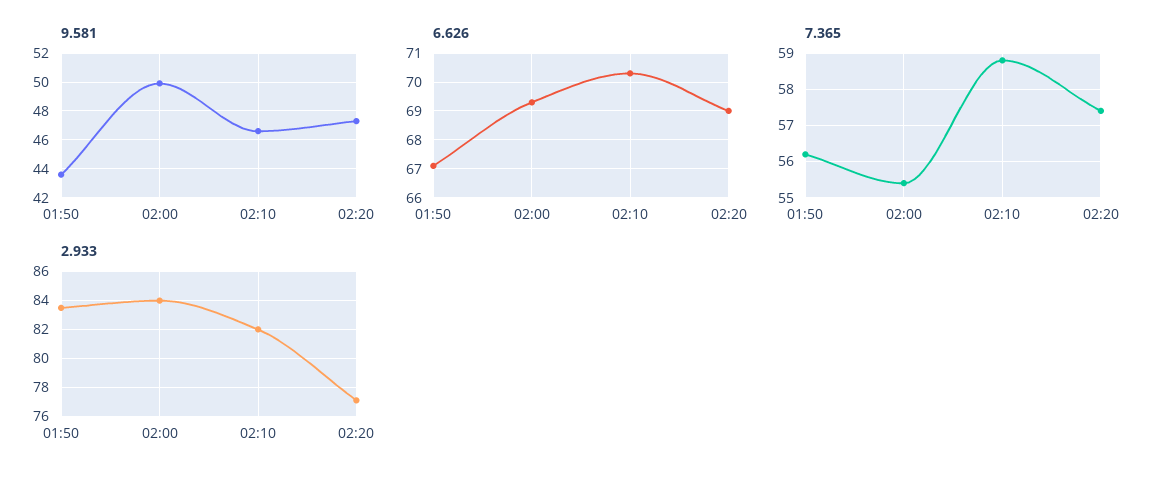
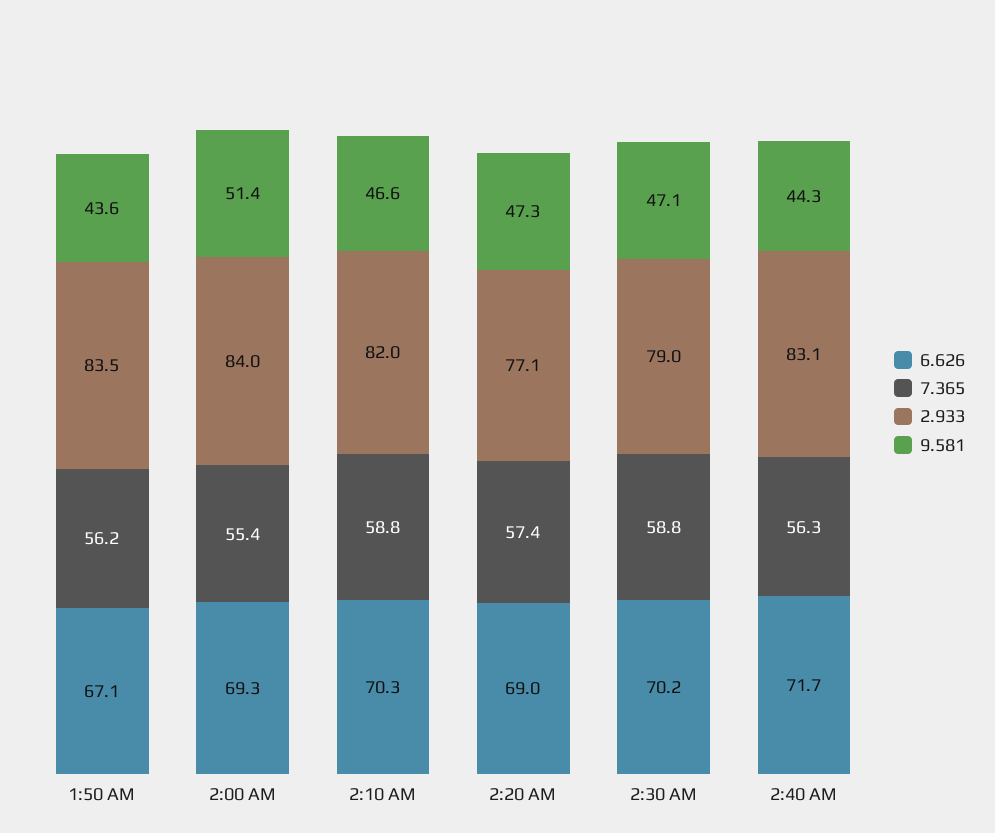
9.581, 02:00: 50 -> 51.4
6.626, 2:30 AM: none -> 70.2
7.365, 2:30 AM: none -> 58.8
2.933, 2:30 AM: none -> 79
9.581, 2:30 AM: none -> 47.1
6.626, 2:40 AM: none -> 71.7
7.365, 2:40 AM: none -> 56.3
2.933, 2:40 AM: none -> 83.1
9.581, 2:40 AM: none -> 44.3

